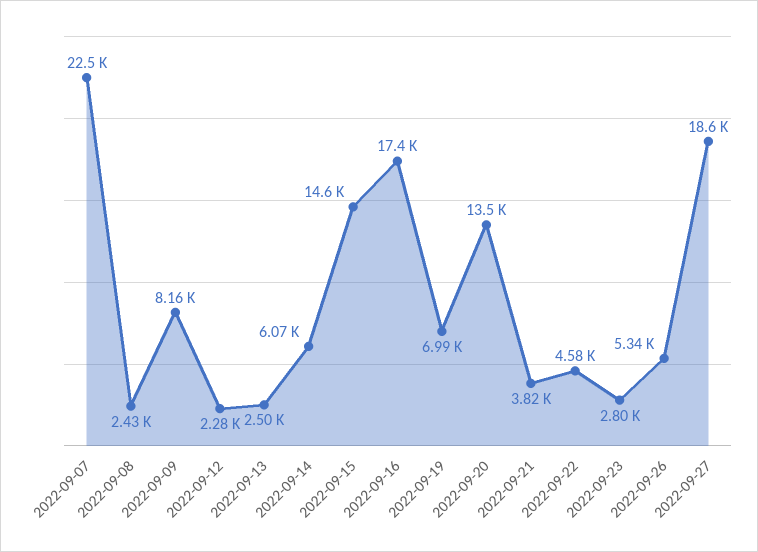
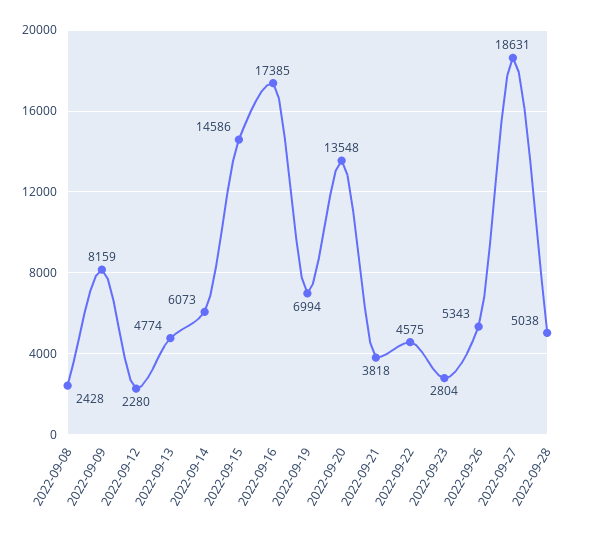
2022-09-07: 22500 -> none
2022-09-13: 2500 -> 4774
2022-09-28: none -> 5038

